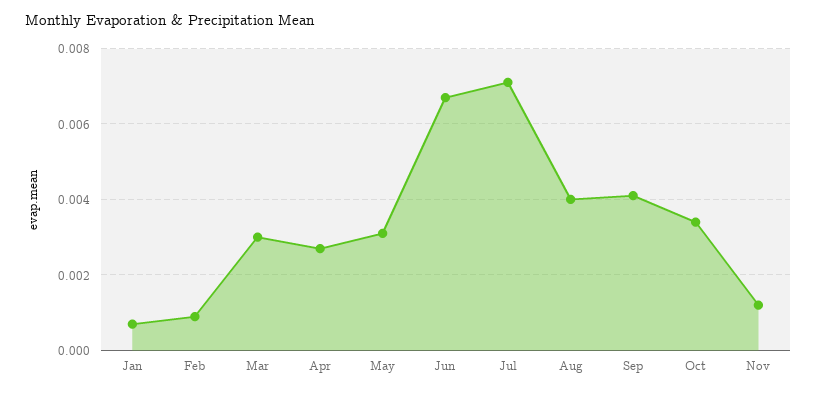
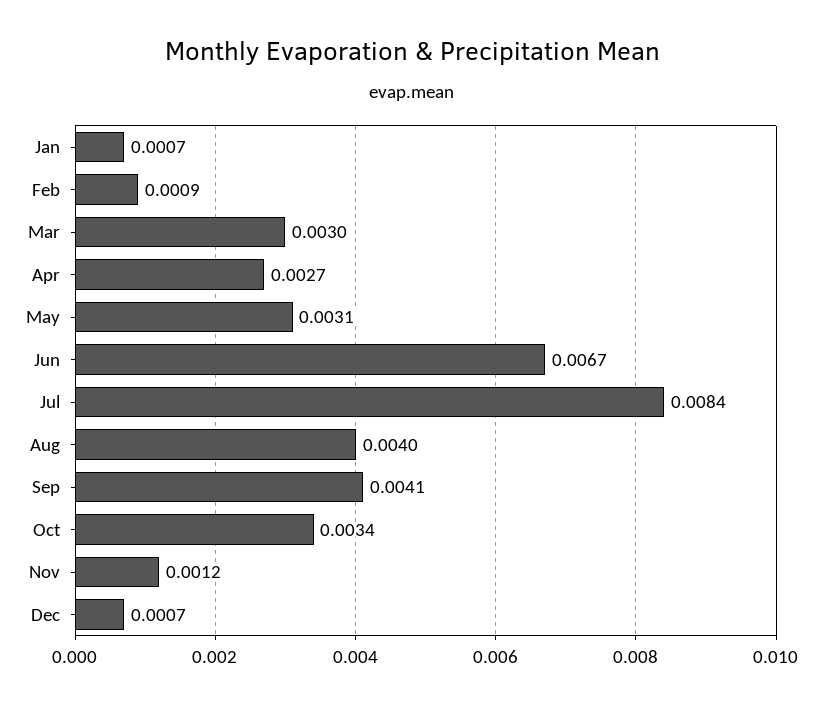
Jul: 0.007 -> 0.0084
Dec: none -> 0.0007

